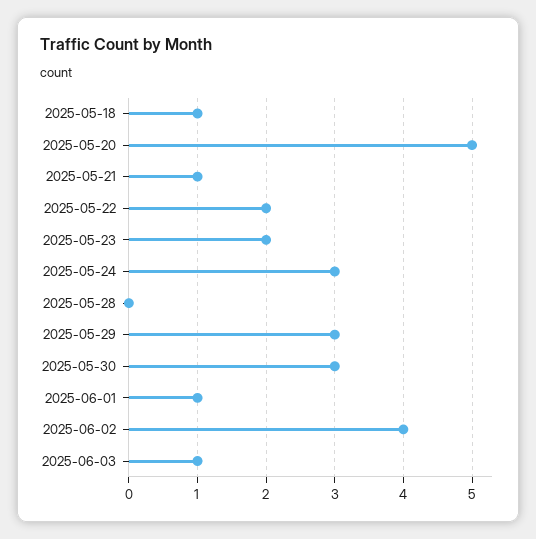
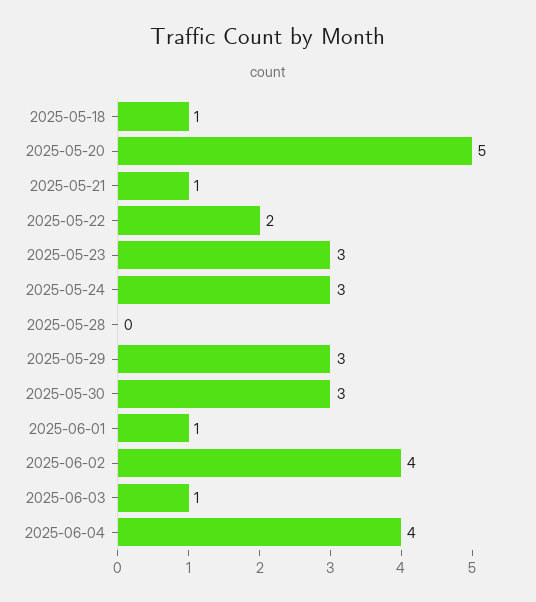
2025-05-23: 2 -> 3
2025-06-04: none -> 4

